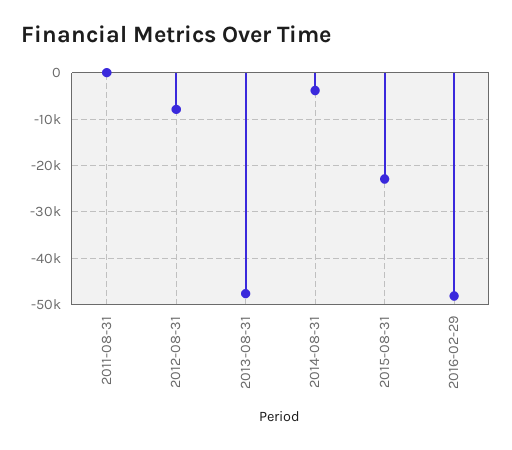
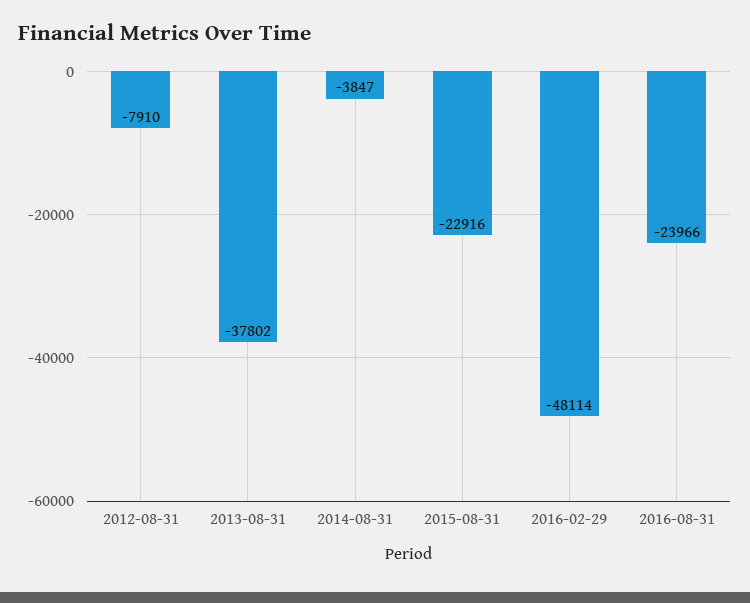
2011-08-31: 0 -> none
2013-08-31: -48000 -> -37802
2016-08-31: none -> -23966

